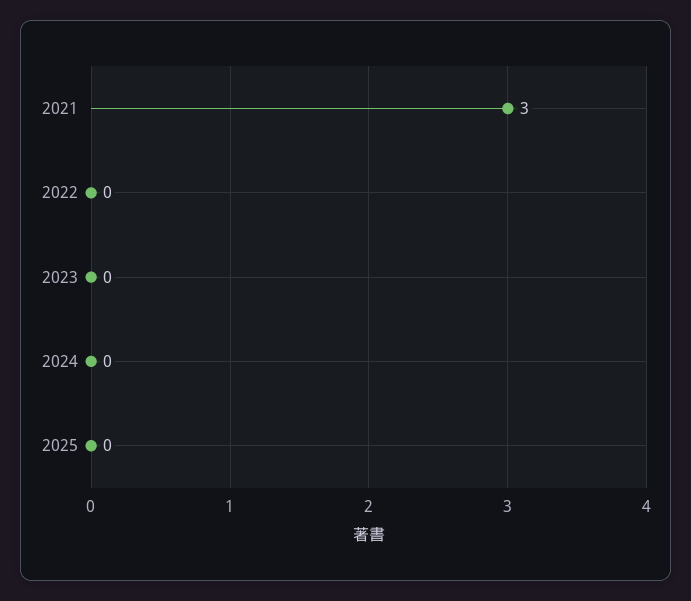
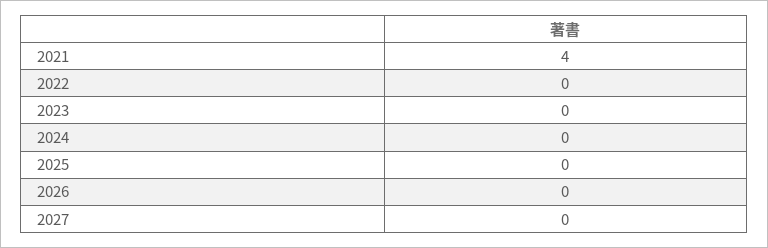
2021: 3 -> 4
2026: none -> 0
2027: none -> 0

